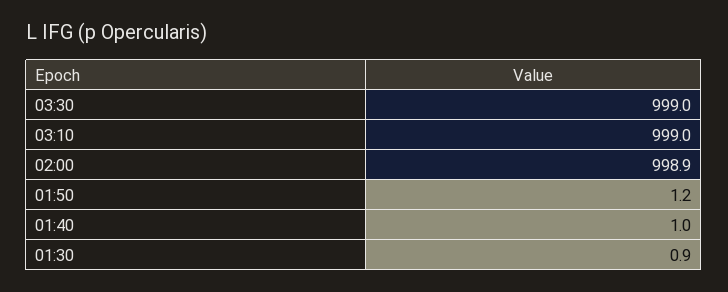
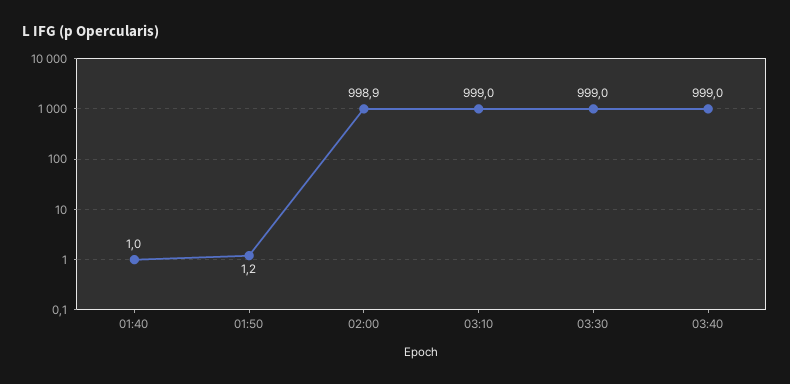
01:30: 0.9 -> none
03:40: none -> 999

